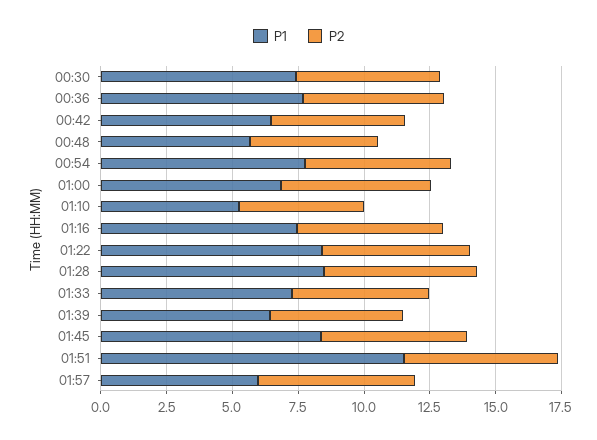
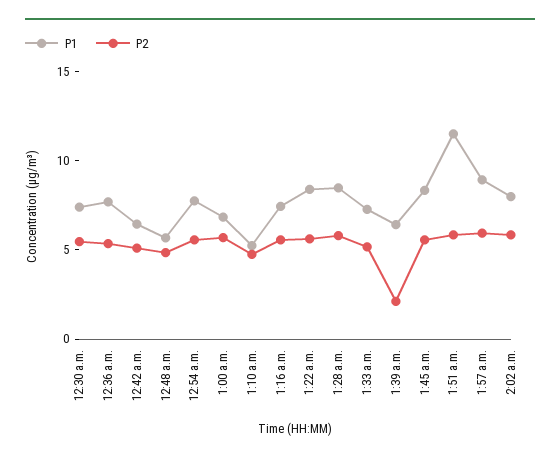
P2, 01:39: 5 -> 2
P1, 01:57: 6 -> 9
P1, 2:02 a.m.: none -> 8
P2, 2:02 a.m.: none -> 6

